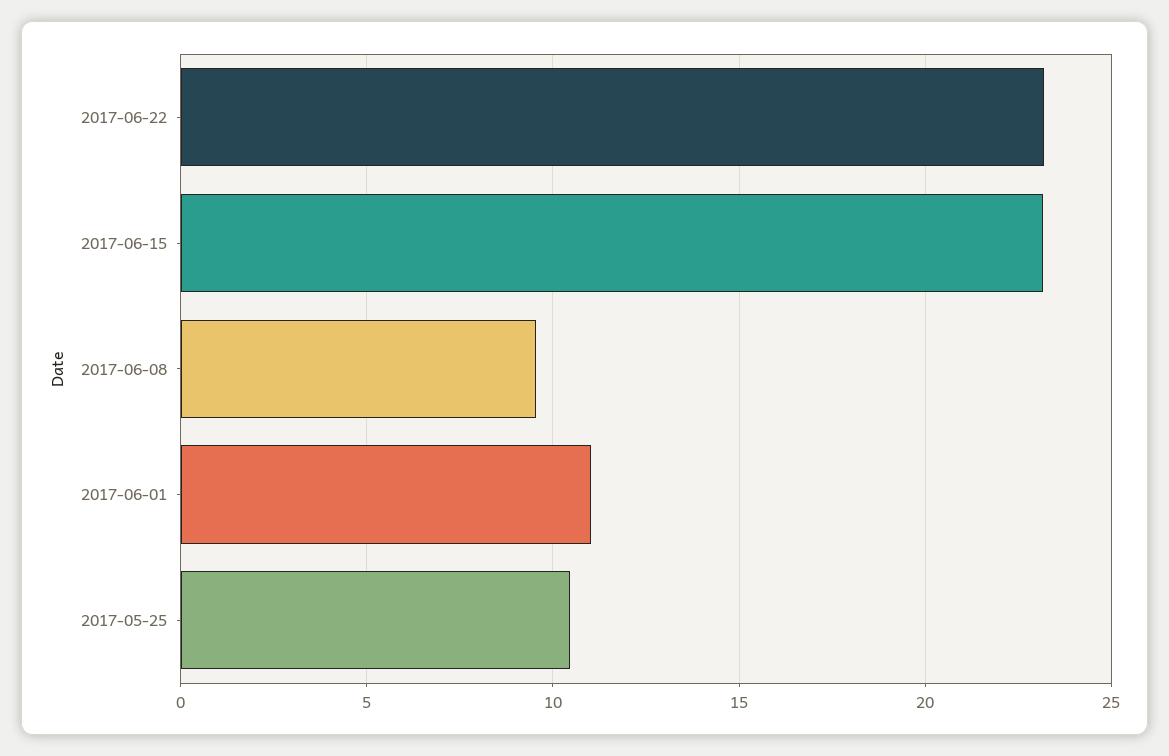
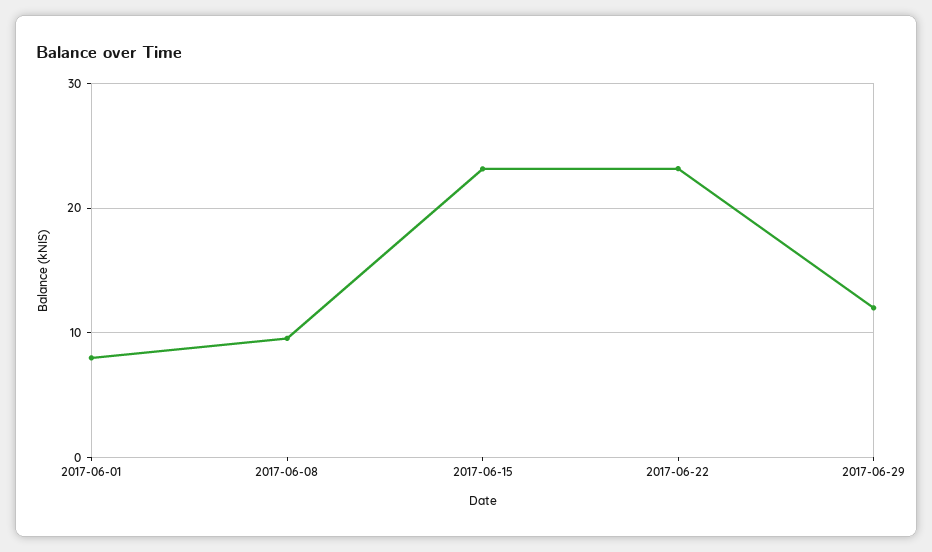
2017-06-01: 11 -> 8
2017-05-25: 10.5 -> none
2017-06-29: none -> 12

